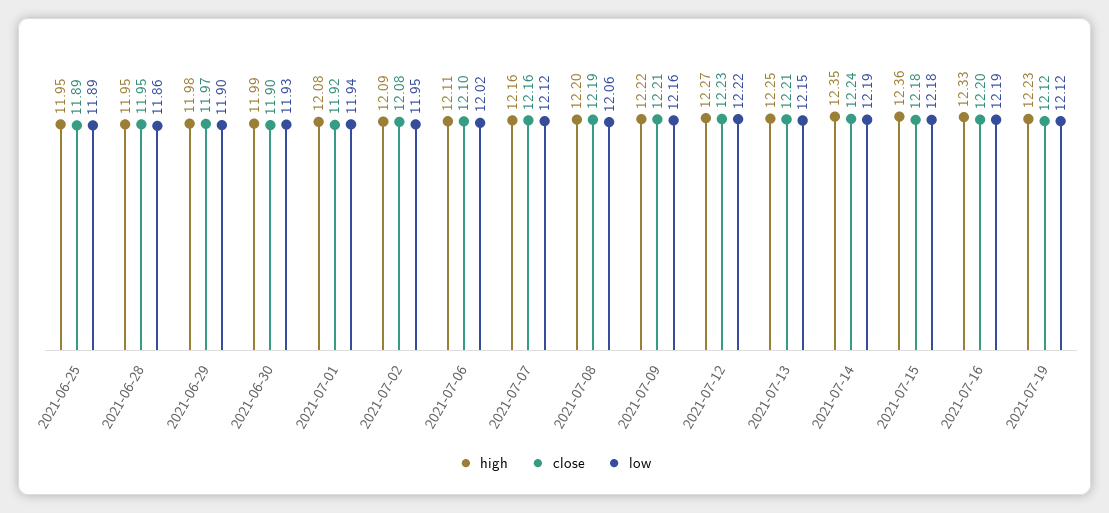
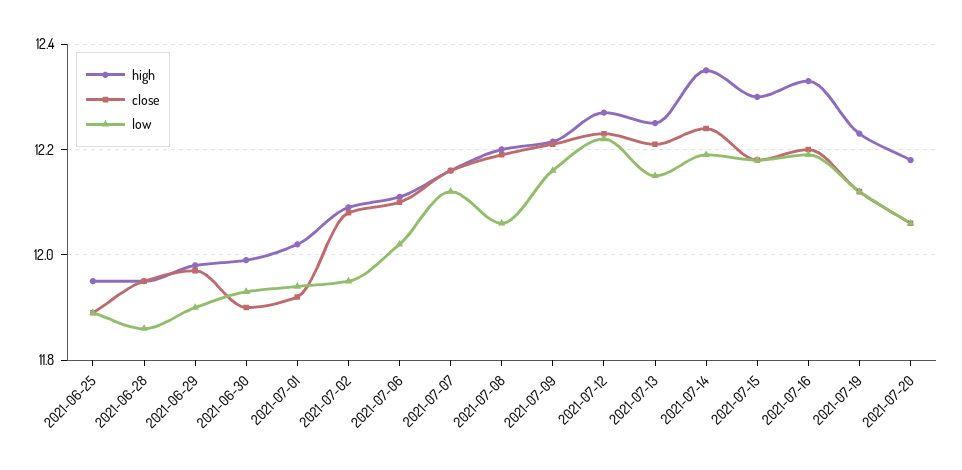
high, 2021-07-01: 12.08 -> 12.02
high, 2021-07-15: 12.36 -> 12.3
high, 2021-07-20: none -> 12.18
close, 2021-07-20: none -> 12.06
low, 2021-07-20: none -> 12.06

